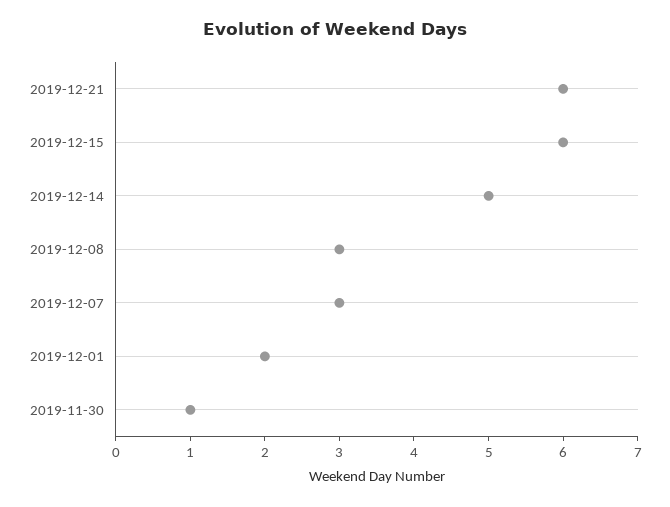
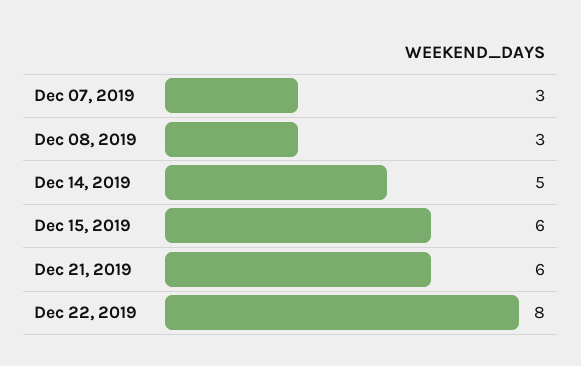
2019-12-01: 2 -> none
2019-11-30: 1 -> none
Dec 22, 2019: none -> 8

